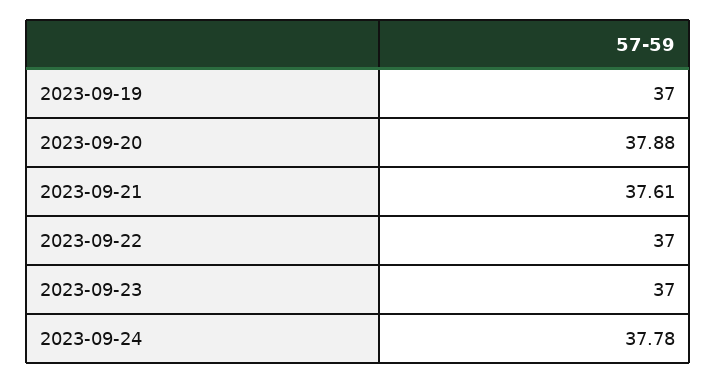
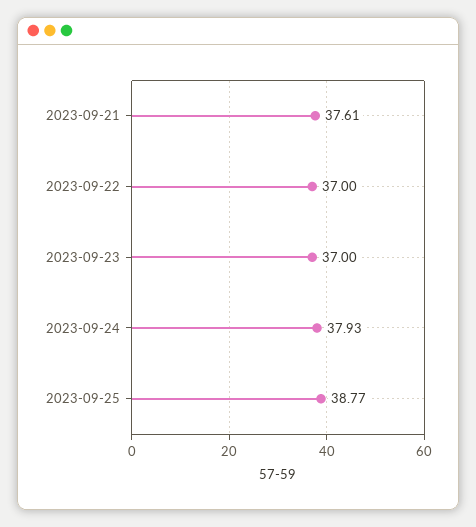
2023-09-19: 37 -> none
2023-09-20: 37.88 -> none
2023-09-24: 37.78 -> 37.93
2023-09-25: none -> 38.77

